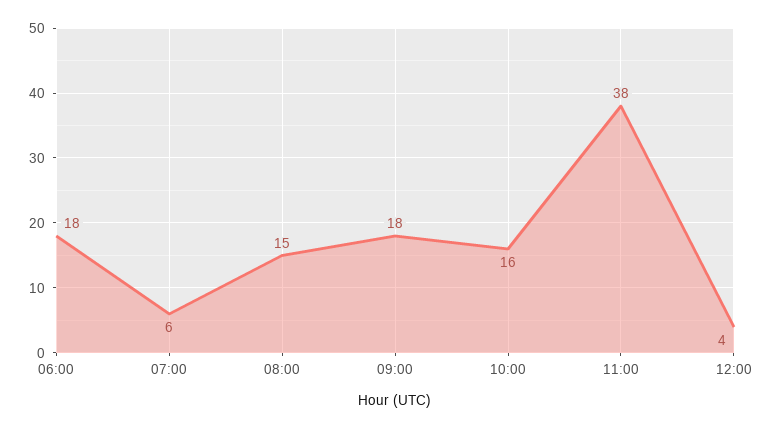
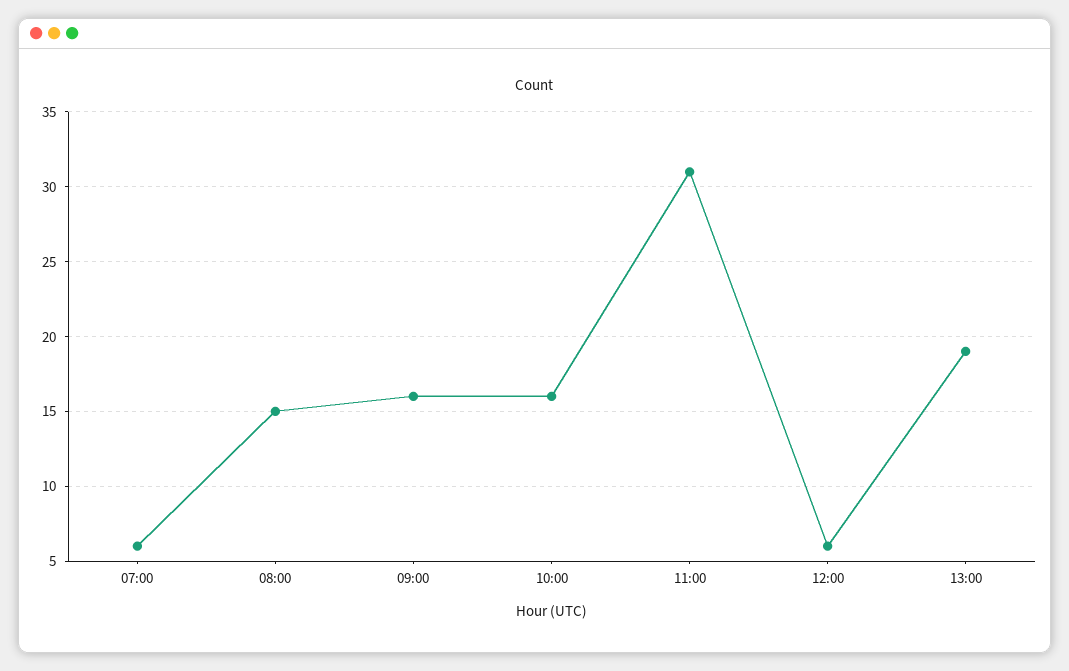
06:00: 18 -> none
09:00: 18 -> 16
11:00: 38 -> 31
12:00: 4 -> 6
13:00: none -> 19

